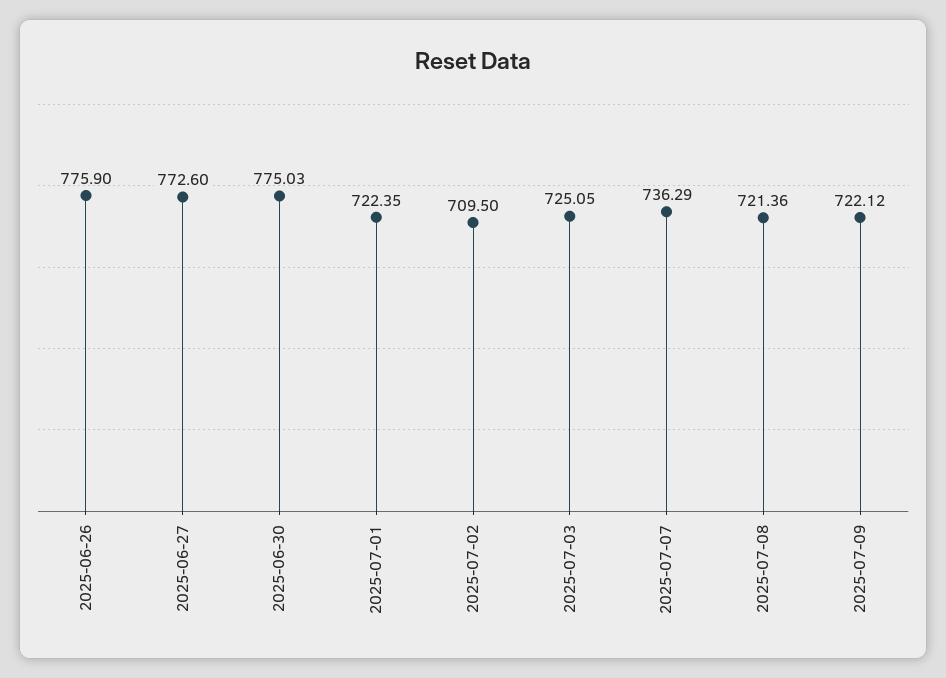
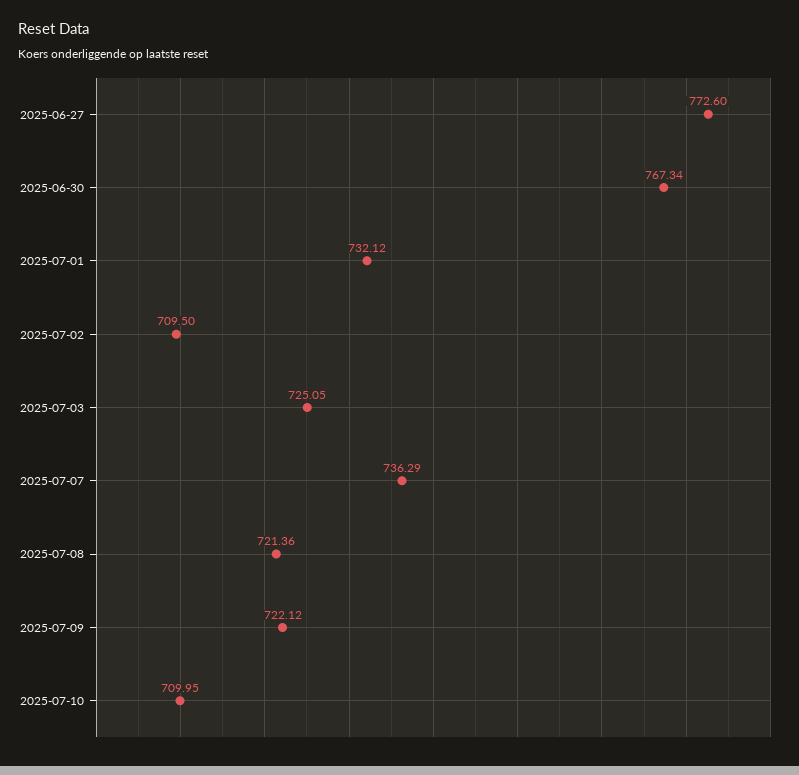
2025-06-26: 775.9 -> none
2025-06-30: 775.03 -> 767.34
2025-07-01: 722.35 -> 732.12
2025-07-10: none -> 709.95

